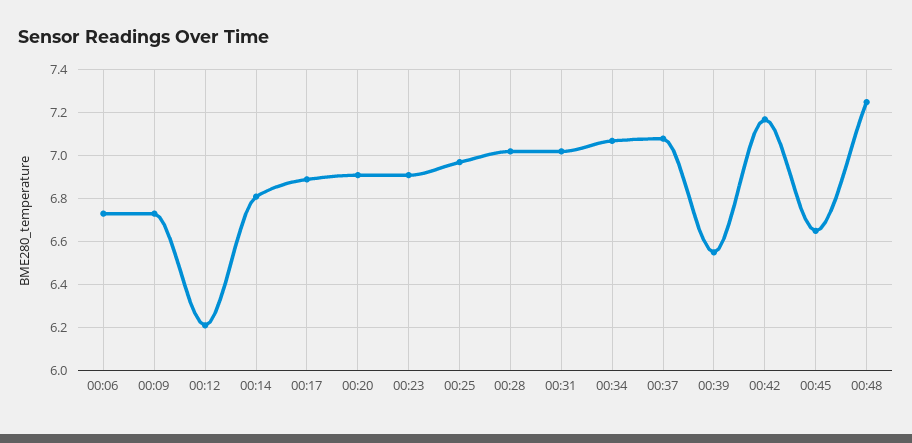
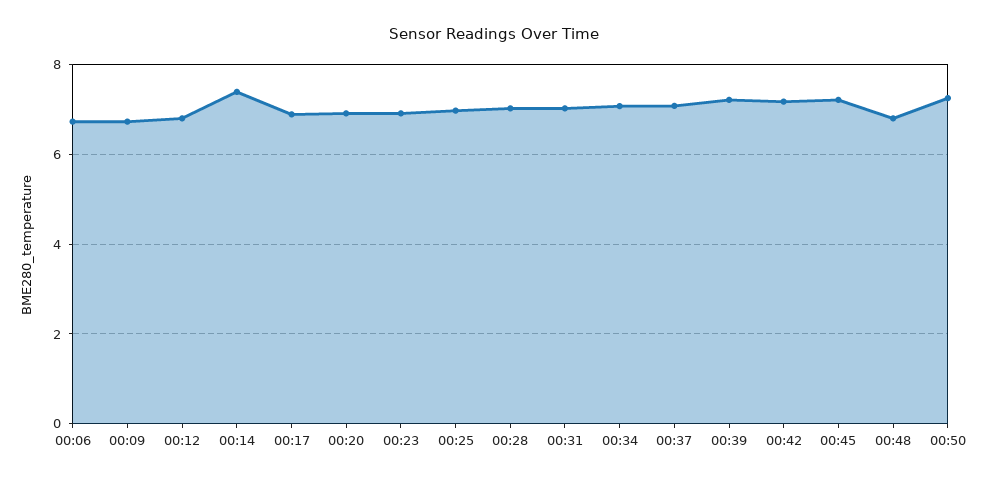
00:12: 6.2 -> 6.8
00:14: 6.8 -> 7.4
00:39: 6.55 -> 7.2
00:45: 6.65 -> 7.2
00:48: 7.25 -> 6.8
00:50: none -> 7.2

